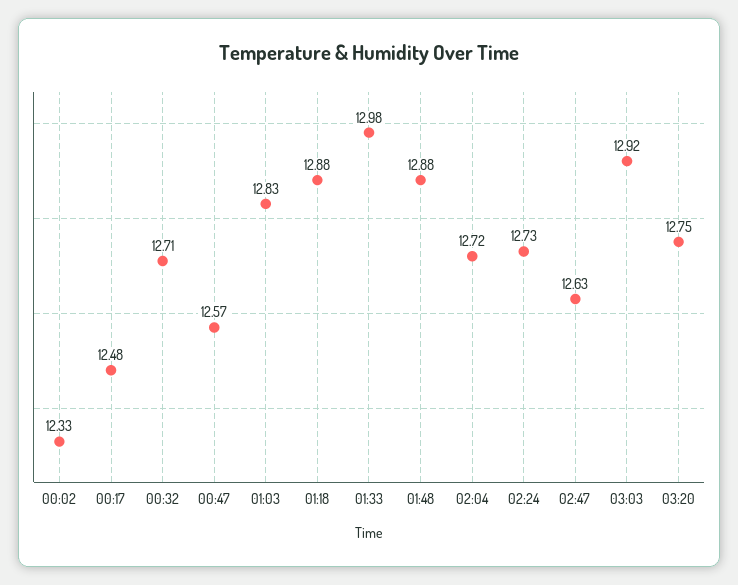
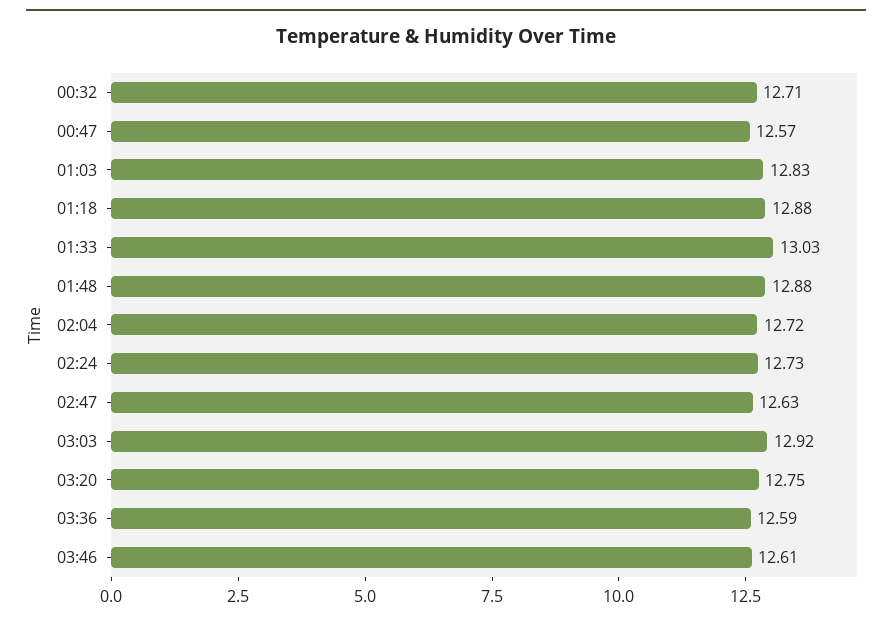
00:02: 12.33 -> none
00:17: 12.48 -> none
01:33: 12.98 -> 13.03
03:36: none -> 12.59
03:46: none -> 12.61

